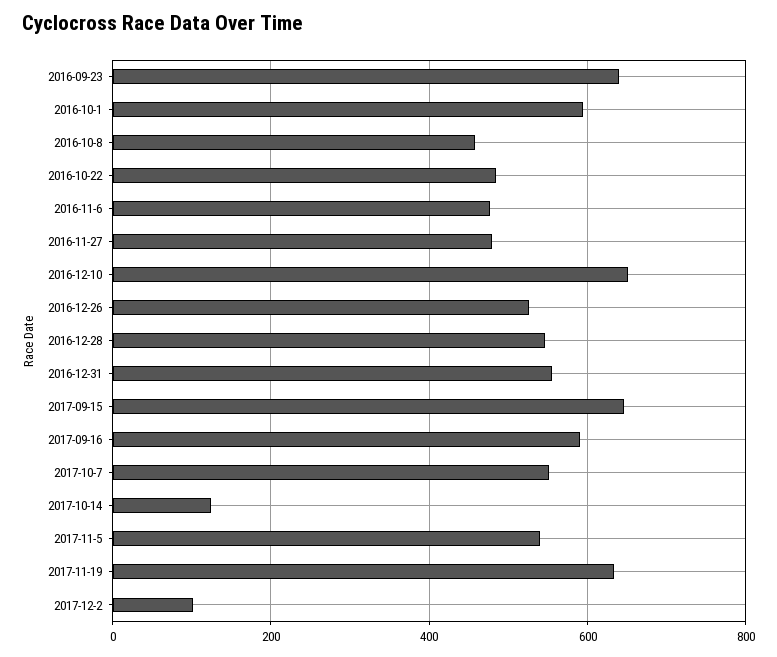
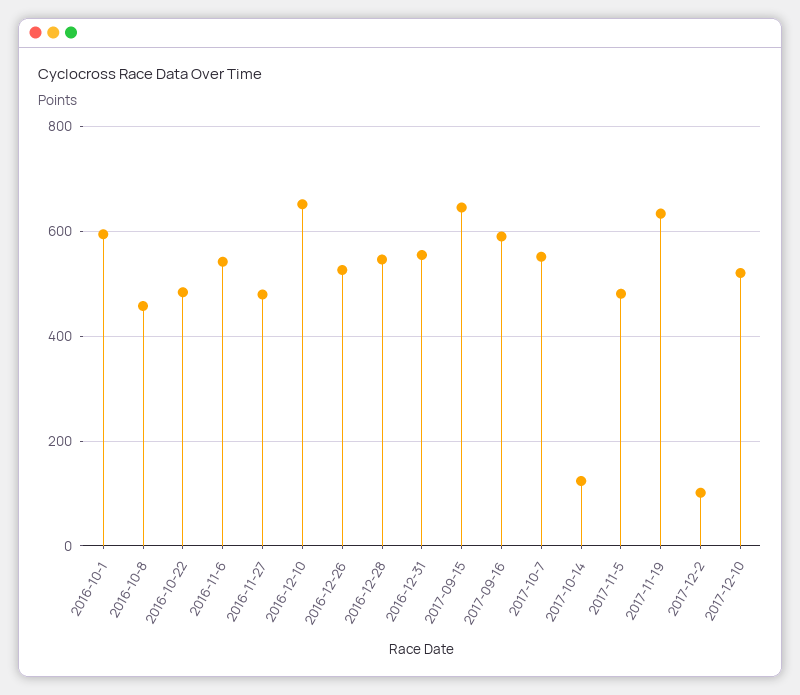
2016-09-23: 640 -> none
2016-11-6: 480 -> 540
2017-11-5: 540 -> 480
2017-12-10: none -> 520

